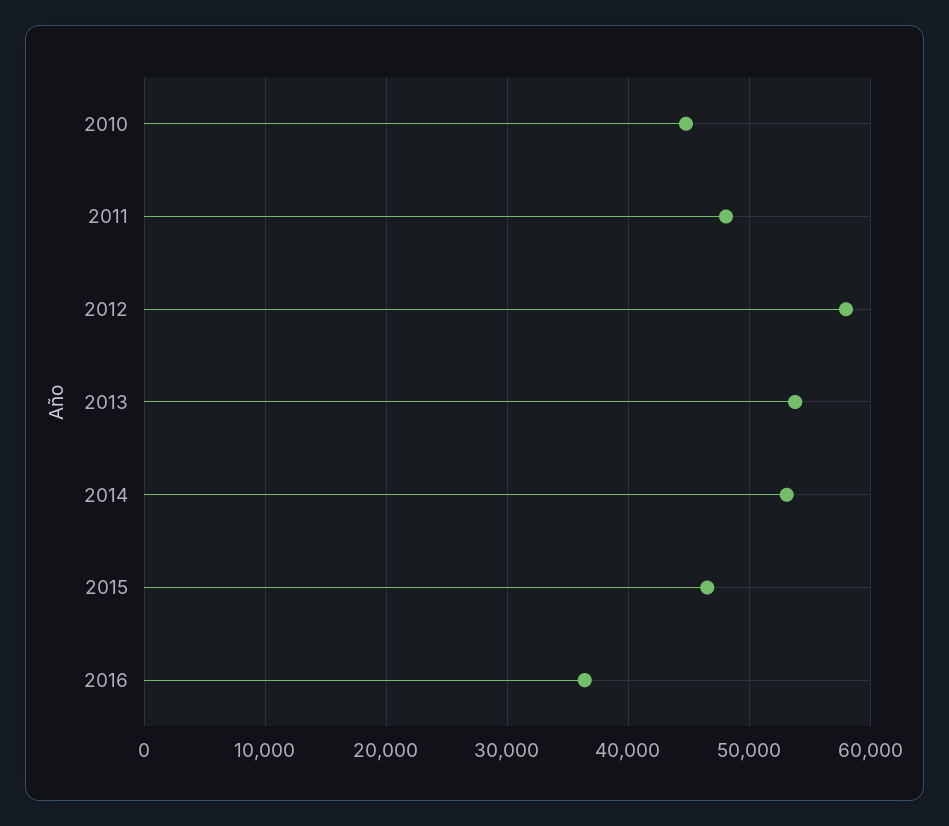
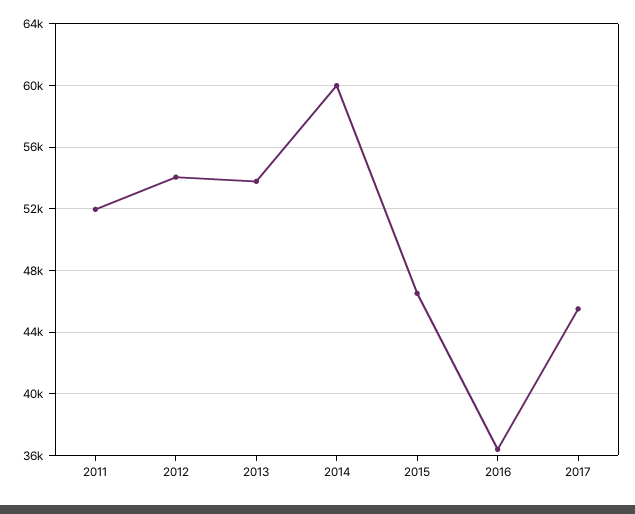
2010: 45000 -> none
2011: 48000 -> 52000
2012: 58000 -> 54000
2014: 53000 -> 60000
2017: none -> 45500

